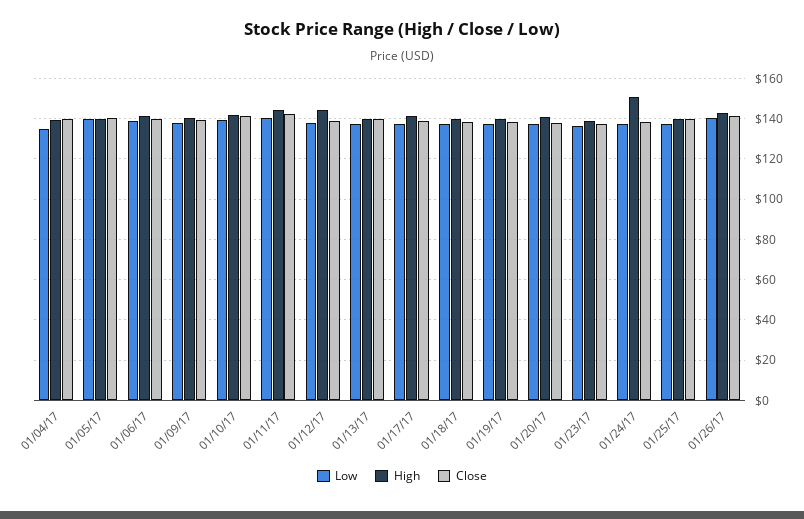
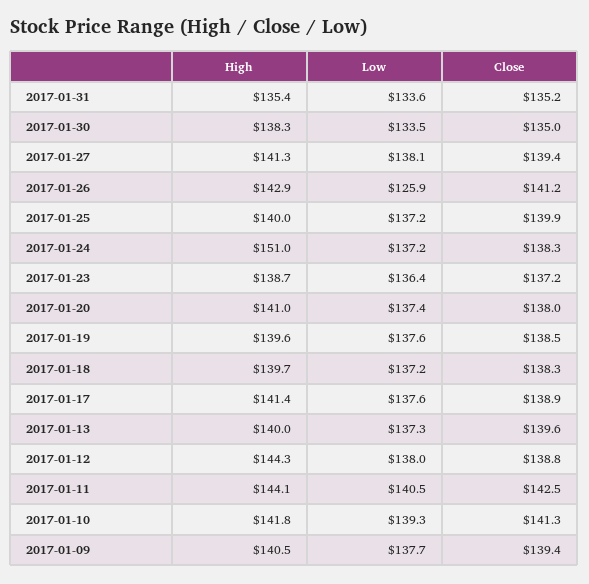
Low, 01/04/17: 135 -> none
High, 01/04/17: 140 -> none
Close, 01/04/17: 140 -> none
Low, 01/05/17: 140 -> none
High, 01/05/17: 140 -> none
Close, 01/05/17: 140 -> none
Low, 01/06/17: 140 -> none
High, 01/06/17: 140 -> none
Close, 01/06/17: 140 -> none
Low, 01/26/17: 140 -> 125.9
High, 2017-01-31: none -> 135.4
Low, 2017-01-31: none -> 133.6
Close, 2017-01-31: none -> 135.2
High, 2017-01-30: none -> 138.3
Low, 2017-01-30: none -> 133.5
Close, 2017-01-30: none -> 135
High, 2017-01-27: none -> 141.3
Low, 2017-01-27: none -> 138.1
Close, 2017-01-27: none -> 139.4

